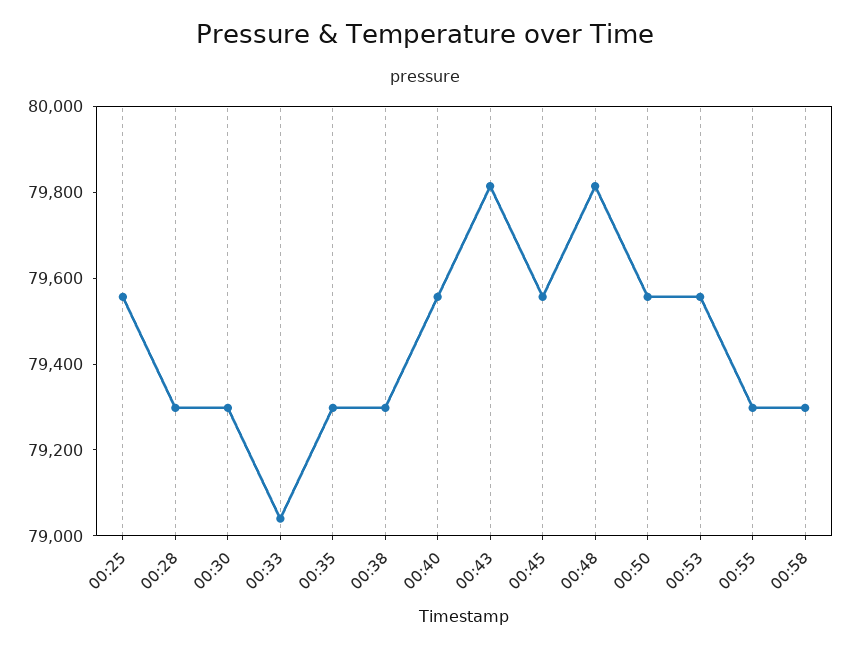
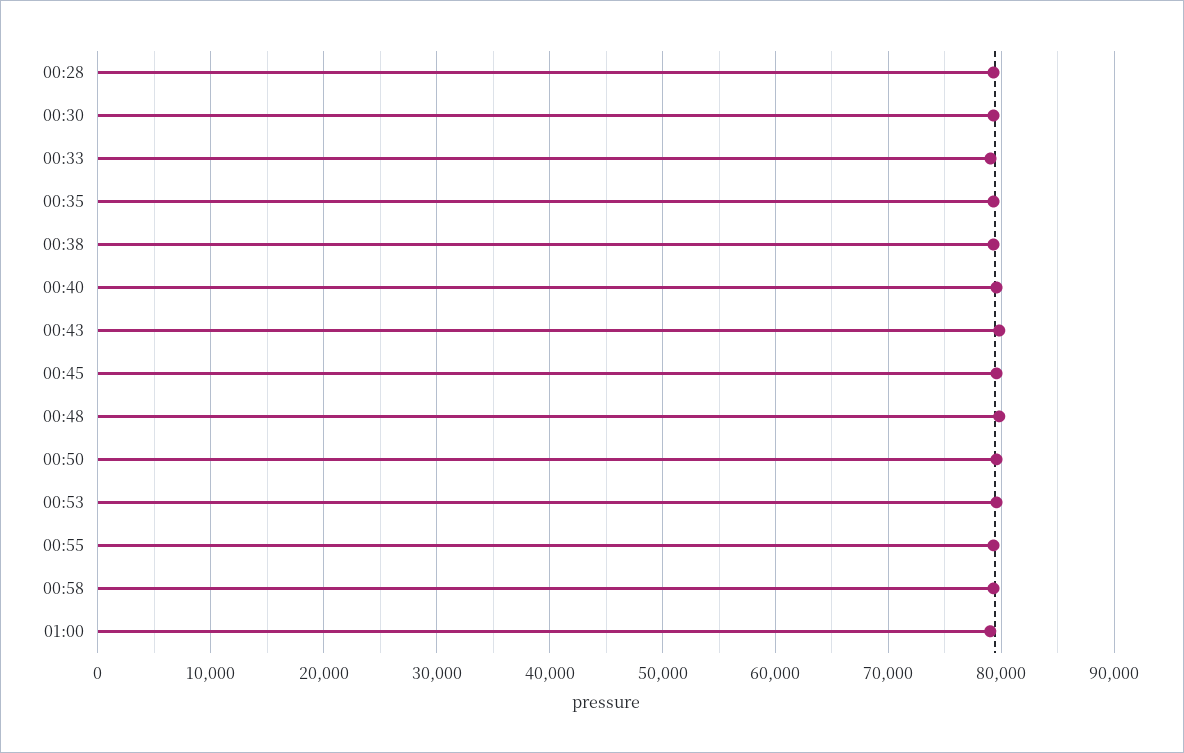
00:25: 79550 -> none
01:00: none -> 79000

